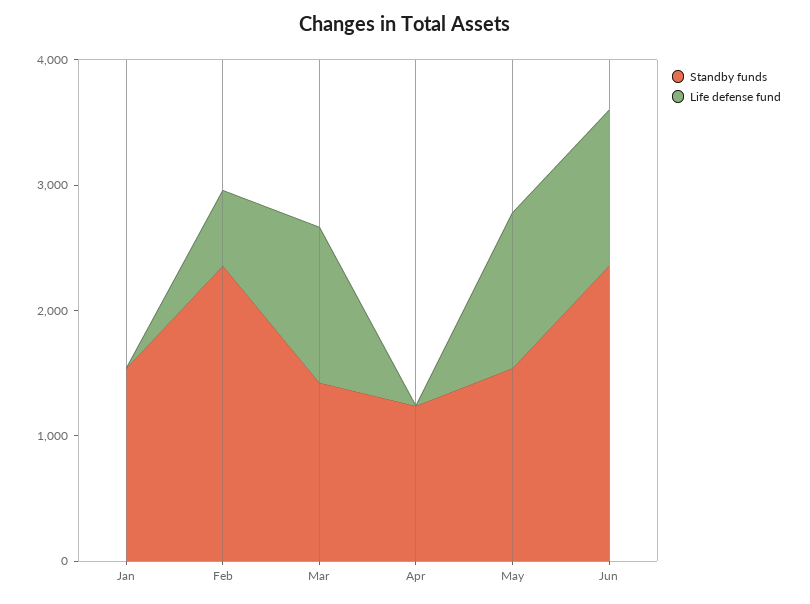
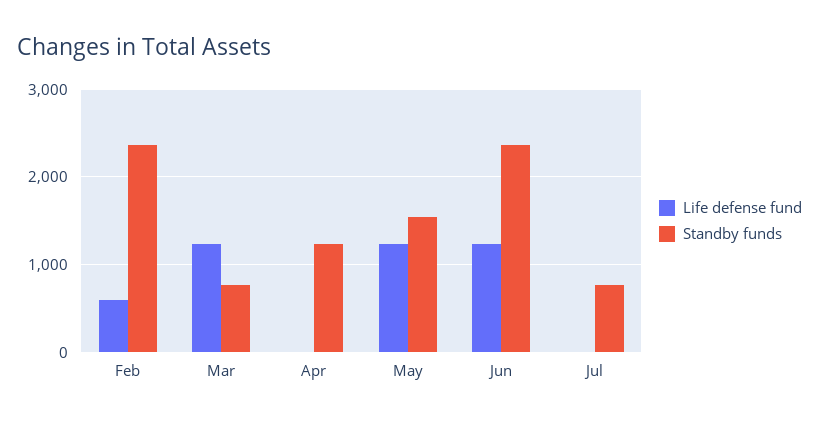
Standby funds, Jan: 1600 -> none
Life defense fund, Jan: 0 -> none
Standby funds, Mar: 1400 -> 800
Life defense fund, Jul: none -> 0
Standby funds, Jul: none -> 800

